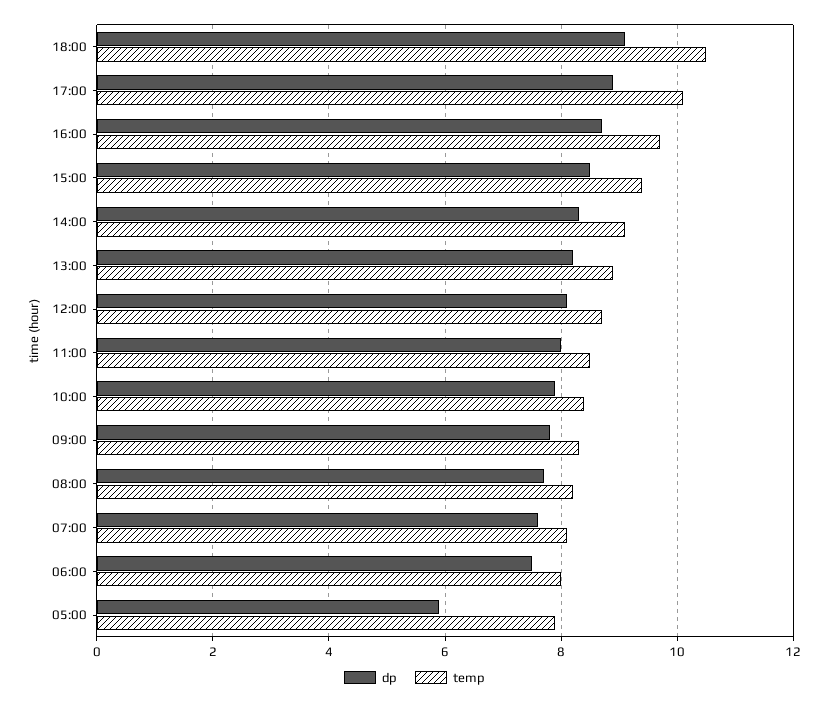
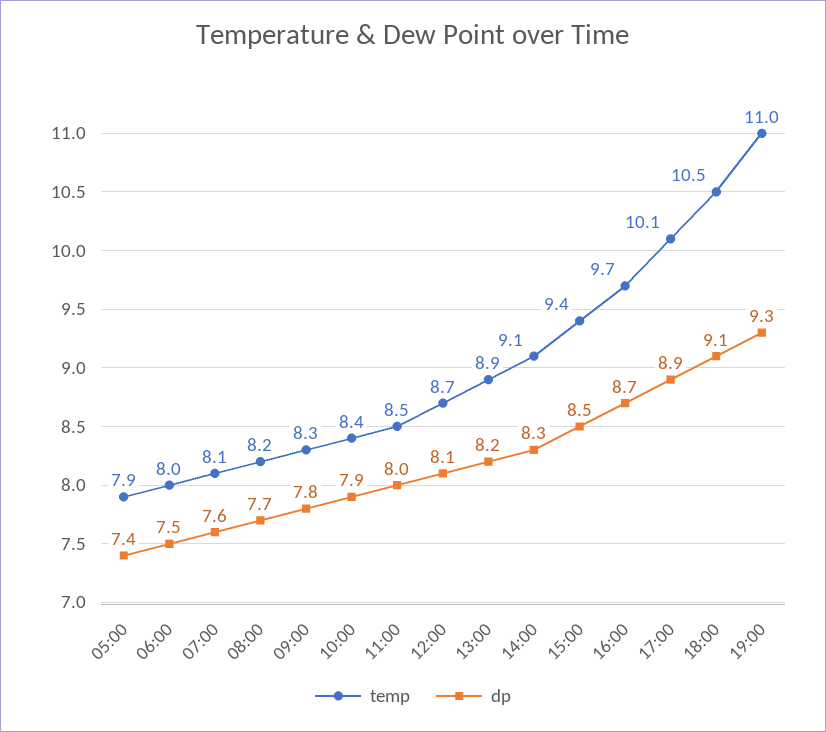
dp, 05:00: 6 -> 7.4
temp, 19:00: none -> 11
dp, 19:00: none -> 9.3

